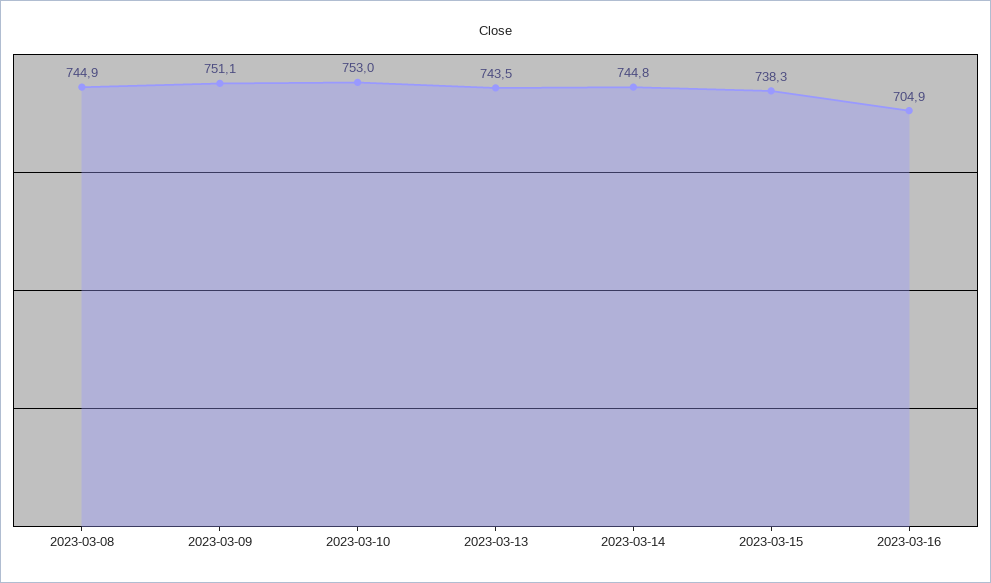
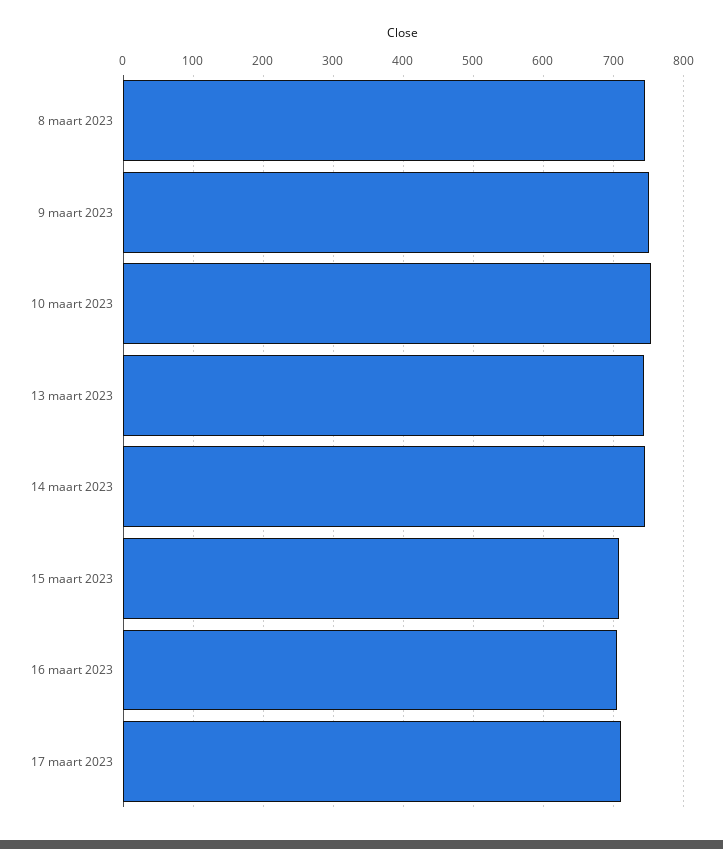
2023-03-15: 738.3 -> 710
17 maart 2023: none -> 710

